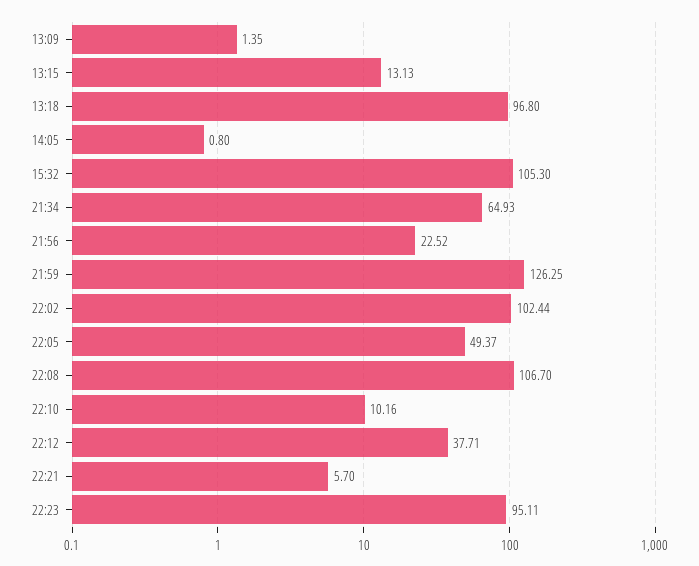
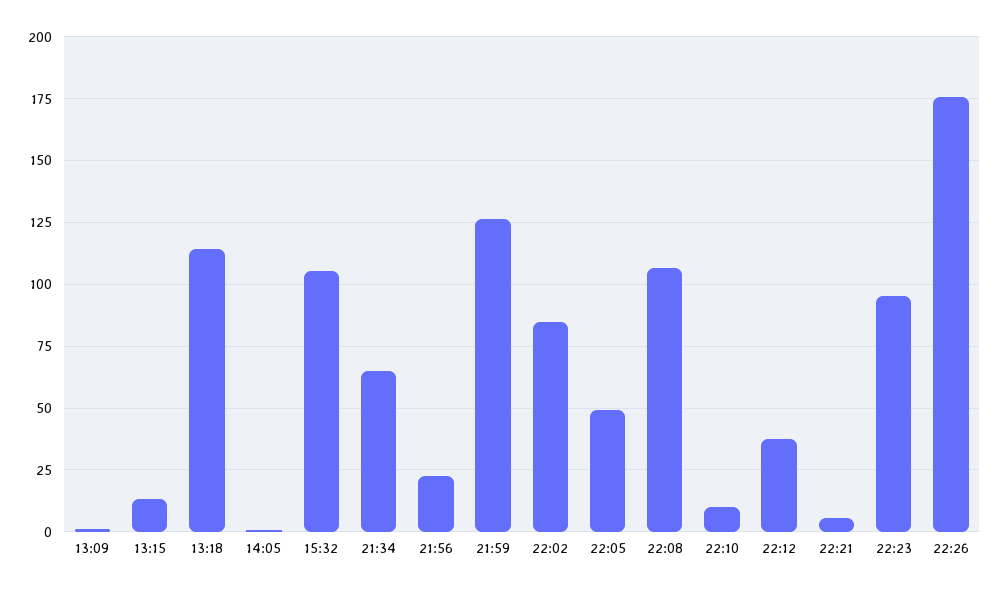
13:18: 96.8 -> 115
22:02: 102.44 -> 85
22:26: none -> 175

